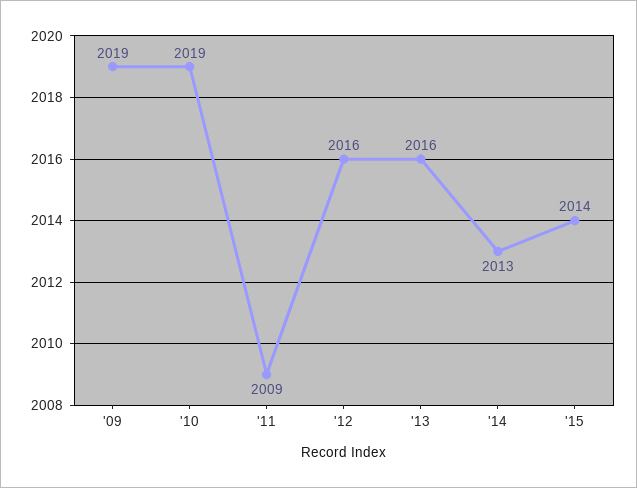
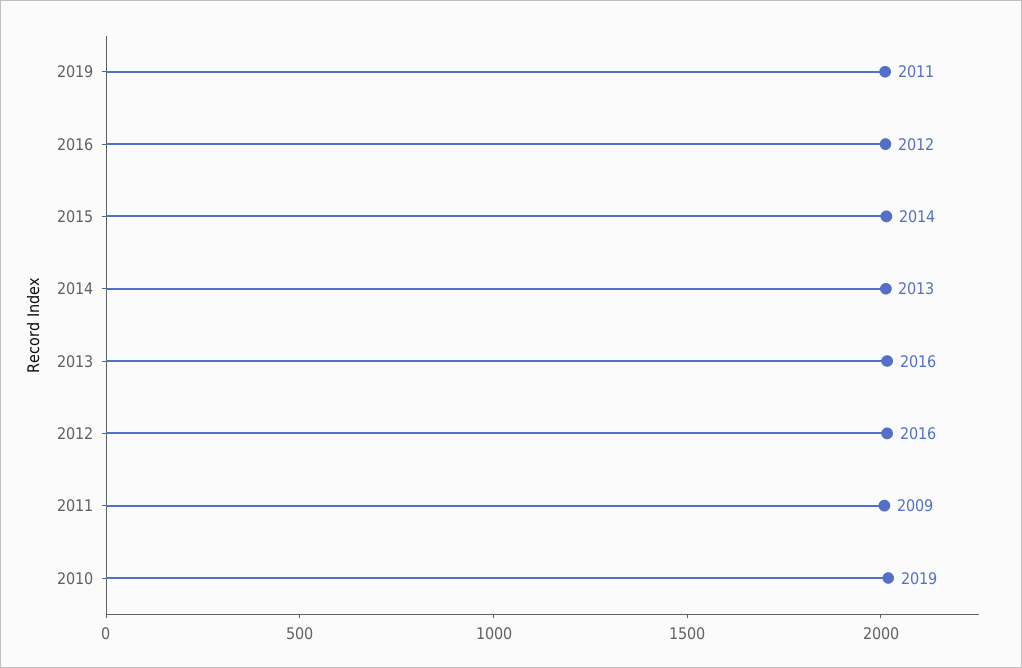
'09: 2019 -> none
2019: none -> 2011
2016: none -> 2012

